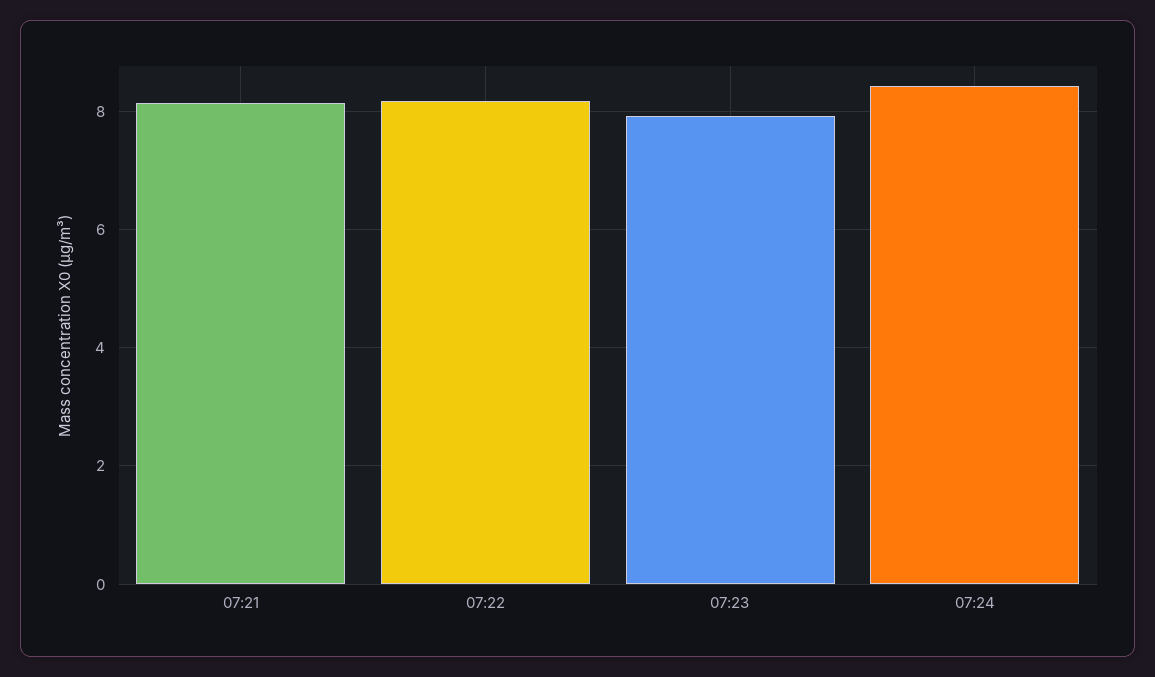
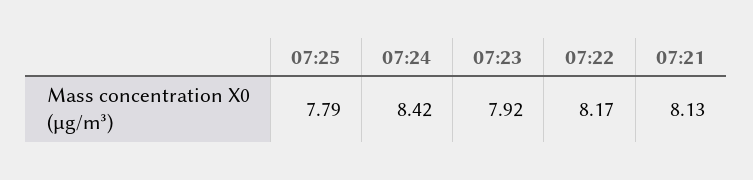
07:25: none -> 7.79

